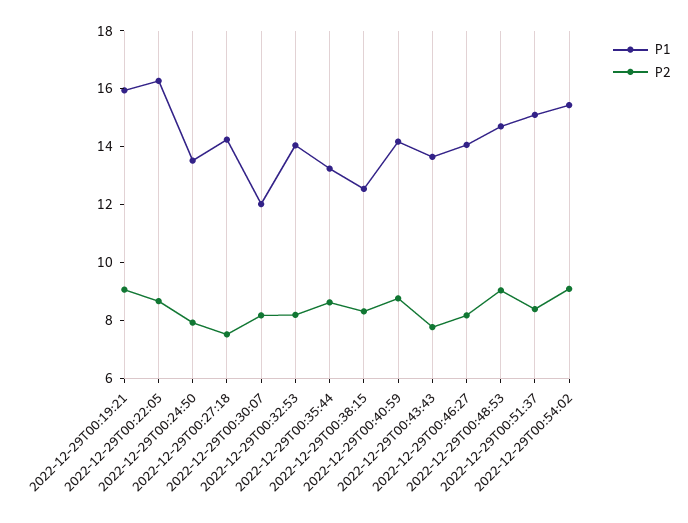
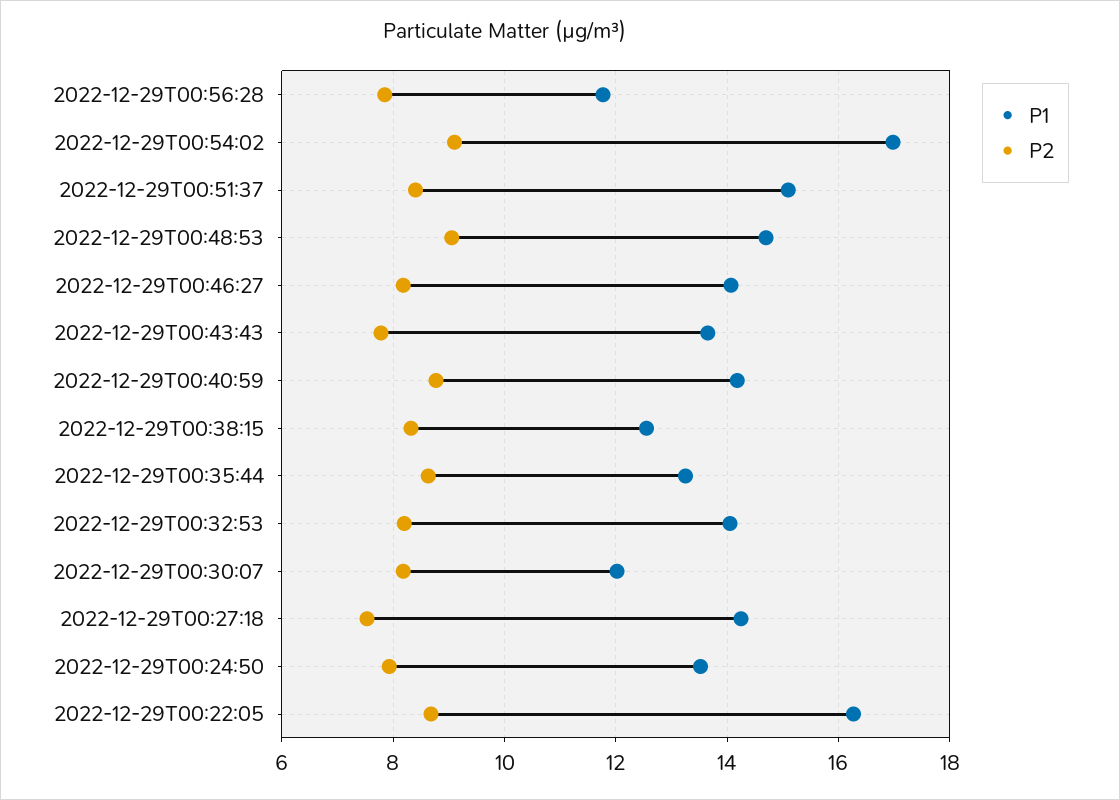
P1, 2022-12-29T00:19:21: 16 -> none
P2, 2022-12-29T00:19:21: 9 -> none
P1, 2022-12-29T00:54:02: 15.5 -> 17
P1, 2022-12-29T00:56:28: none -> 11.8
P2, 2022-12-29T00:56:28: none -> 7.8

